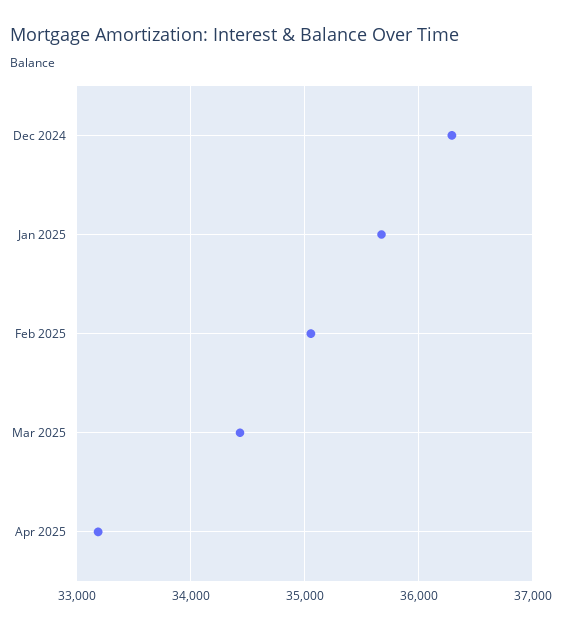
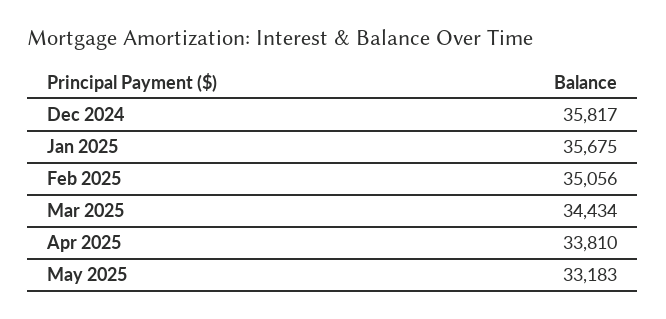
Dec 2024: 36300 -> 35817
Apr 2025: 33200 -> 33810
May 2025: none -> 33183

